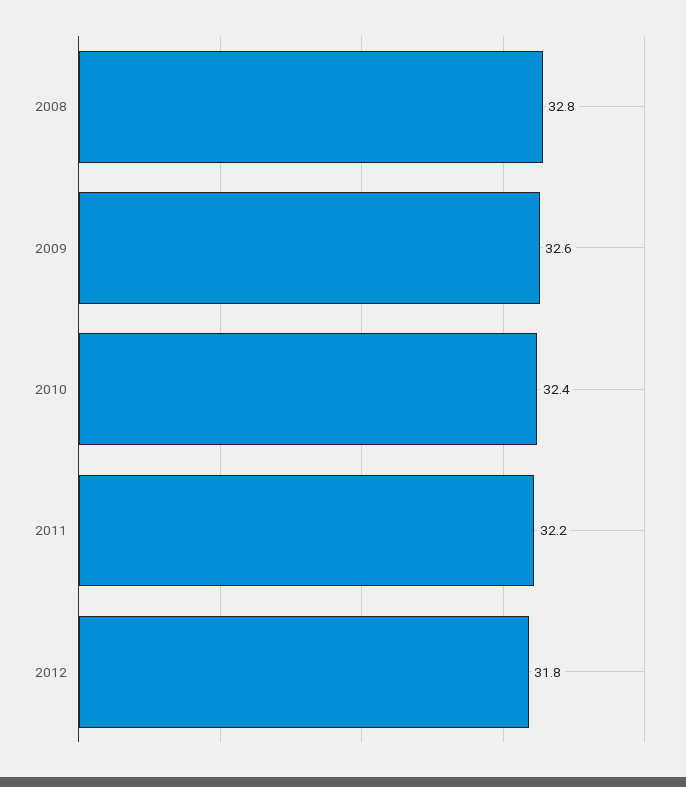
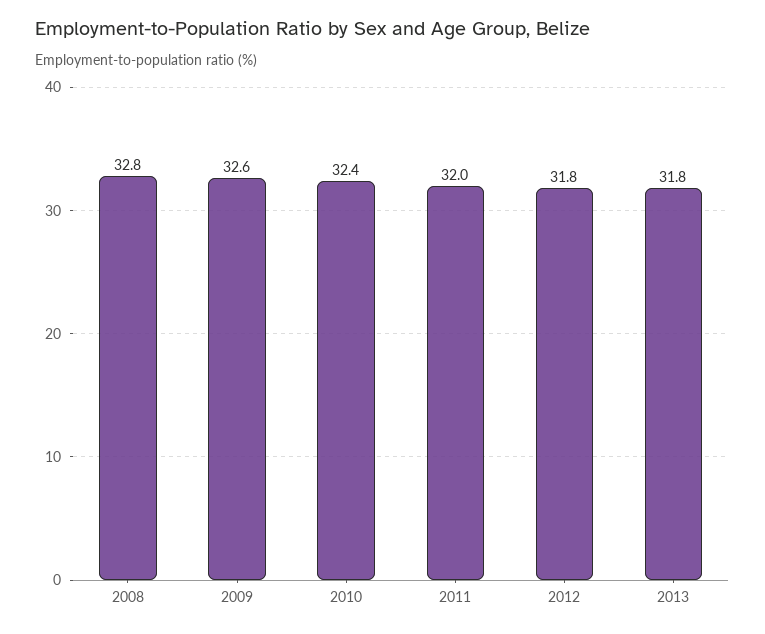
2011: 32.2 -> 32
2013: none -> 31.8

